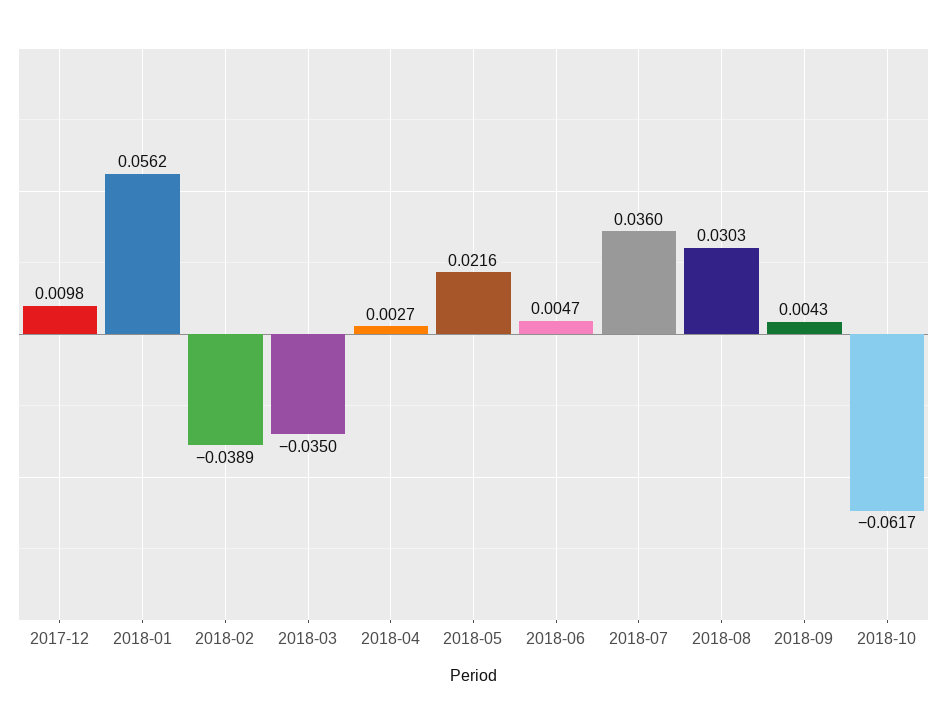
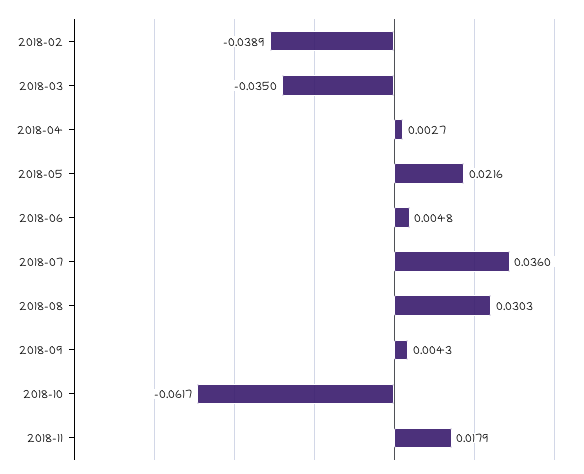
2017-12: 0.0098 -> none
2018-01: 0.0562 -> none
2018-06: 0.0047 -> 0.0048
2018-11: none -> 0.0179

